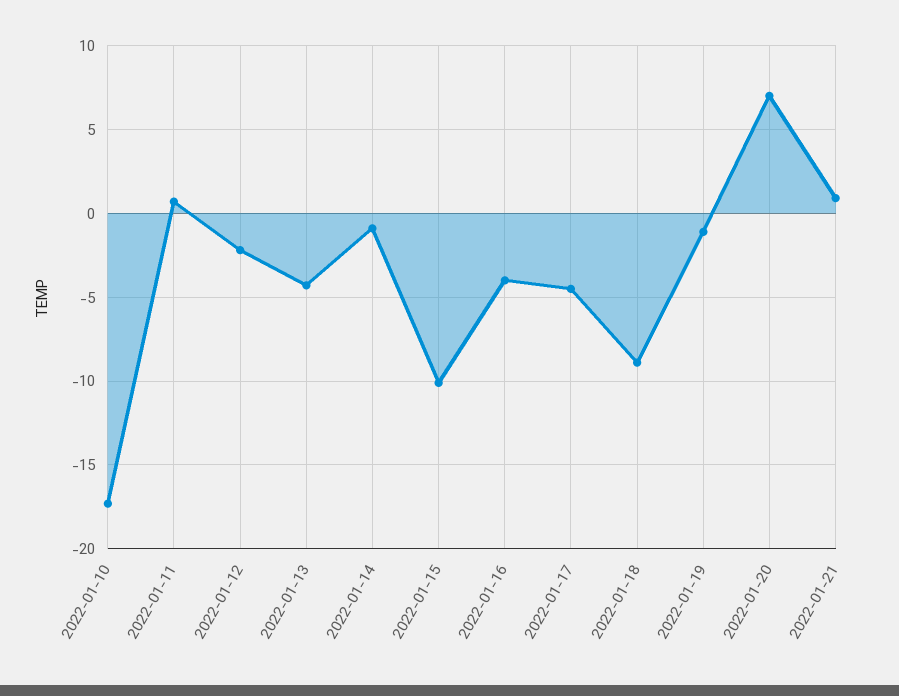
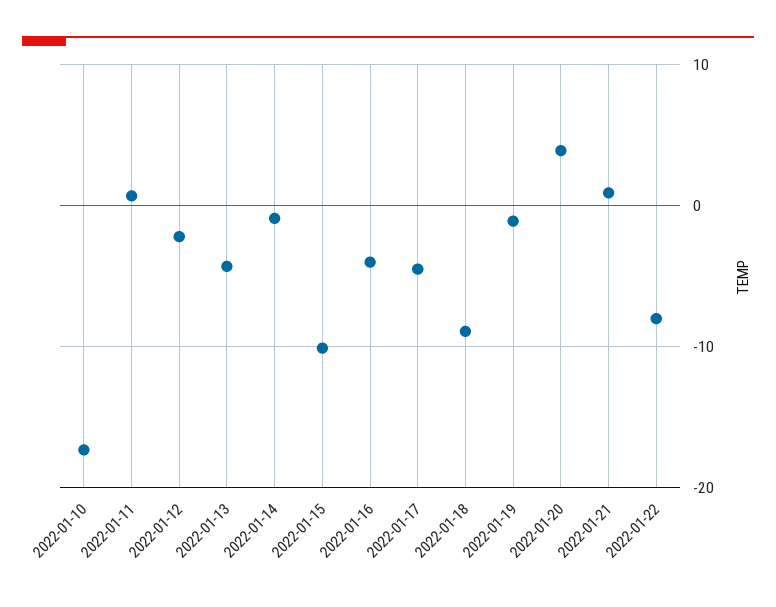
2022-01-20: 7 -> 4
2022-01-22: none -> -8

